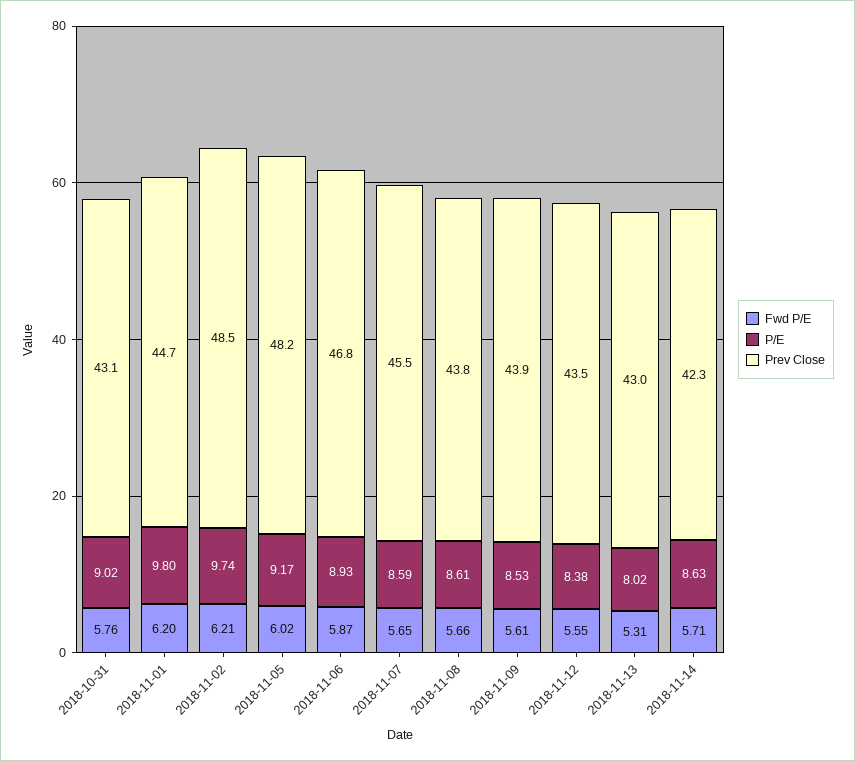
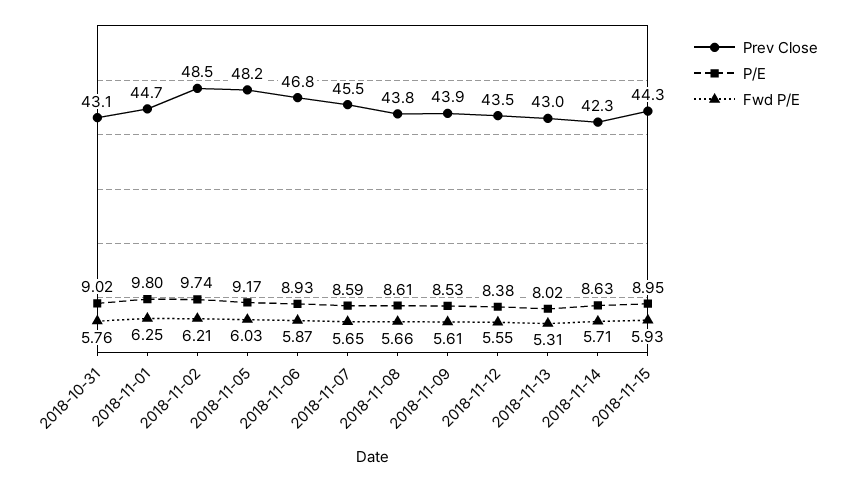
Fwd P/E, 2018-11-01: 6.2 -> 6.25
Fwd P/E, 2018-11-05: 6.02 -> 6.03
Prev Close, 2018-11-15: none -> 44.3
P/E, 2018-11-15: none -> 8.95
Fwd P/E, 2018-11-15: none -> 5.93

